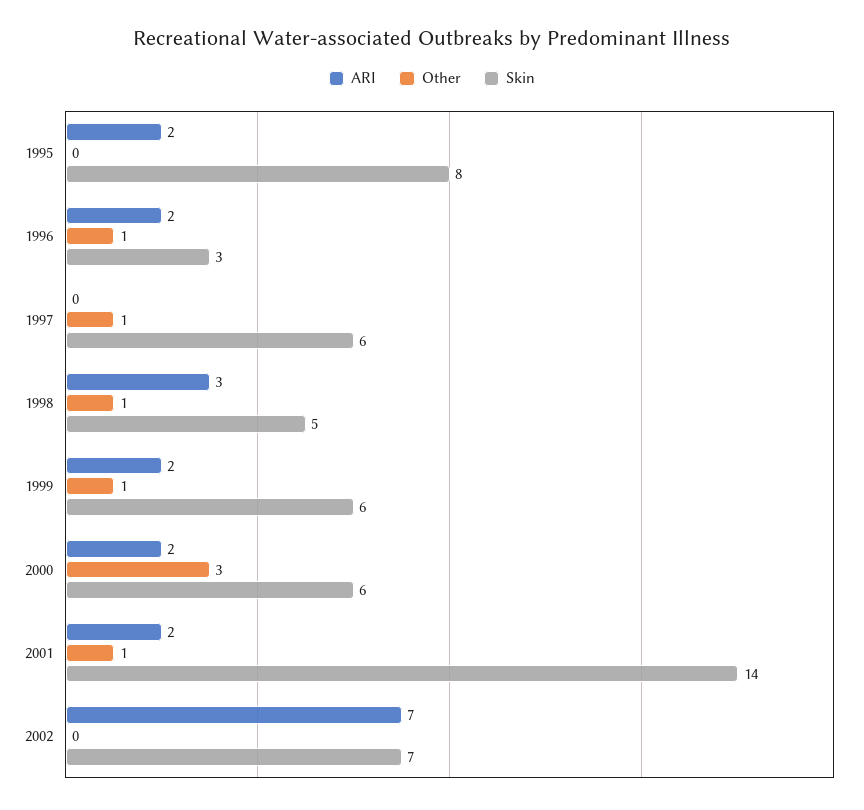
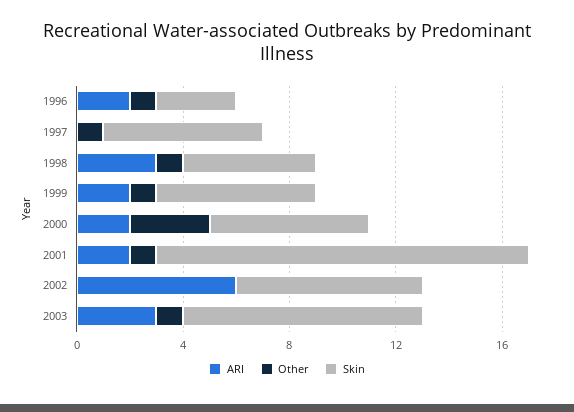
ARI, 1995: 2 -> none
Other, 1995: 0 -> none
Skin, 1995: 8 -> none
ARI, 2002: 7 -> 6
ARI, 2003: none -> 3
Other, 2003: none -> 1
Skin, 2003: none -> 9

